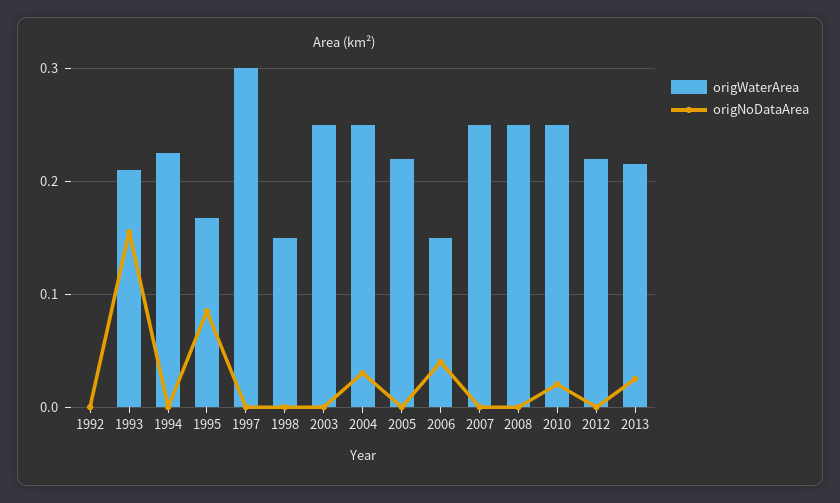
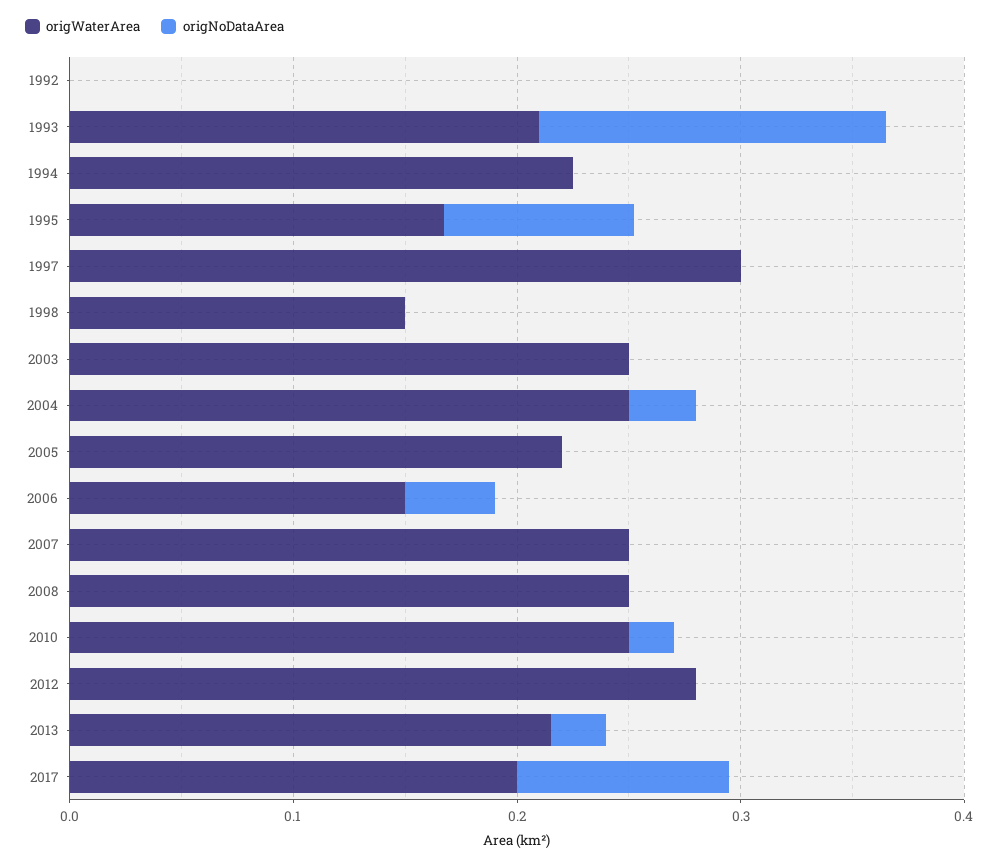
origWaterArea, 2012: 0.22 -> 0.28
origWaterArea, 2017: none -> 0.2
origNoDataArea, 2017: none -> 0.1

